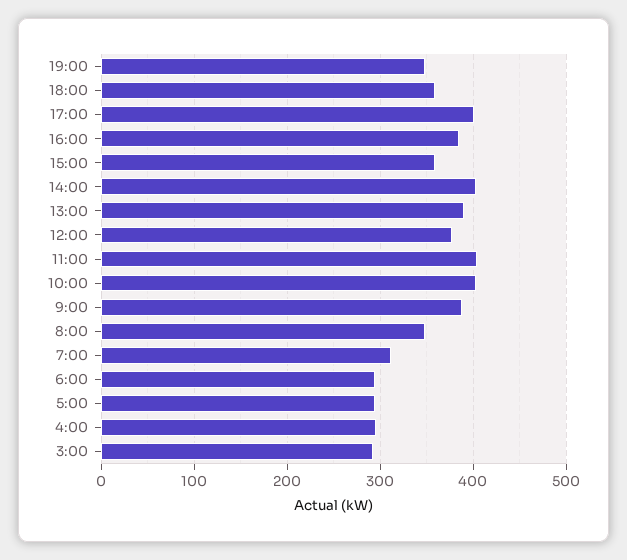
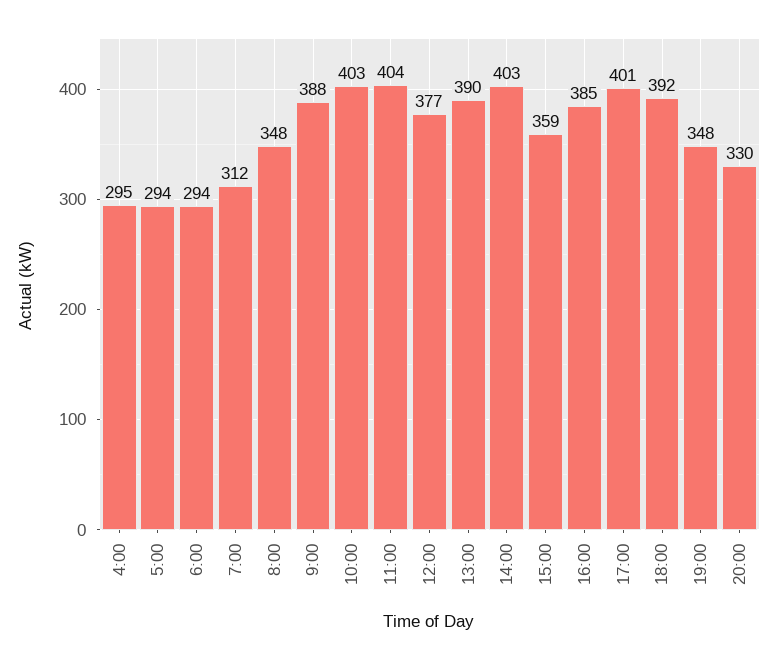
18:00: 360 -> 392
3:00: 290 -> none
20:00: none -> 330

